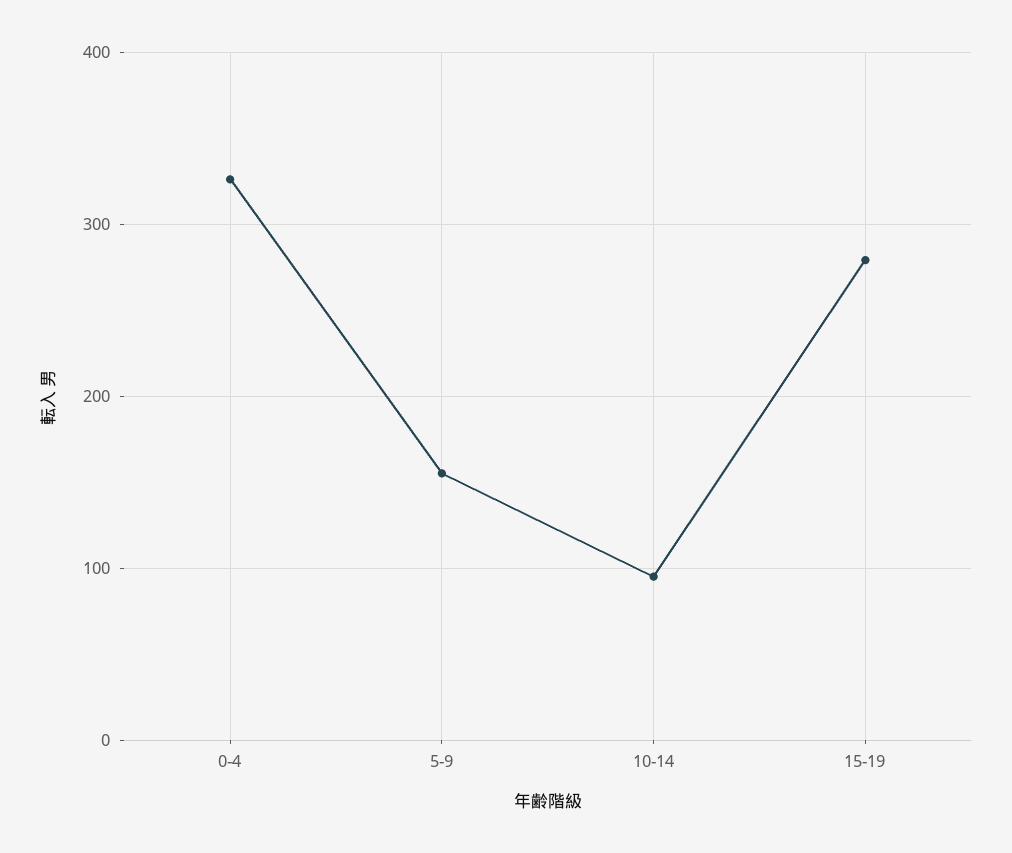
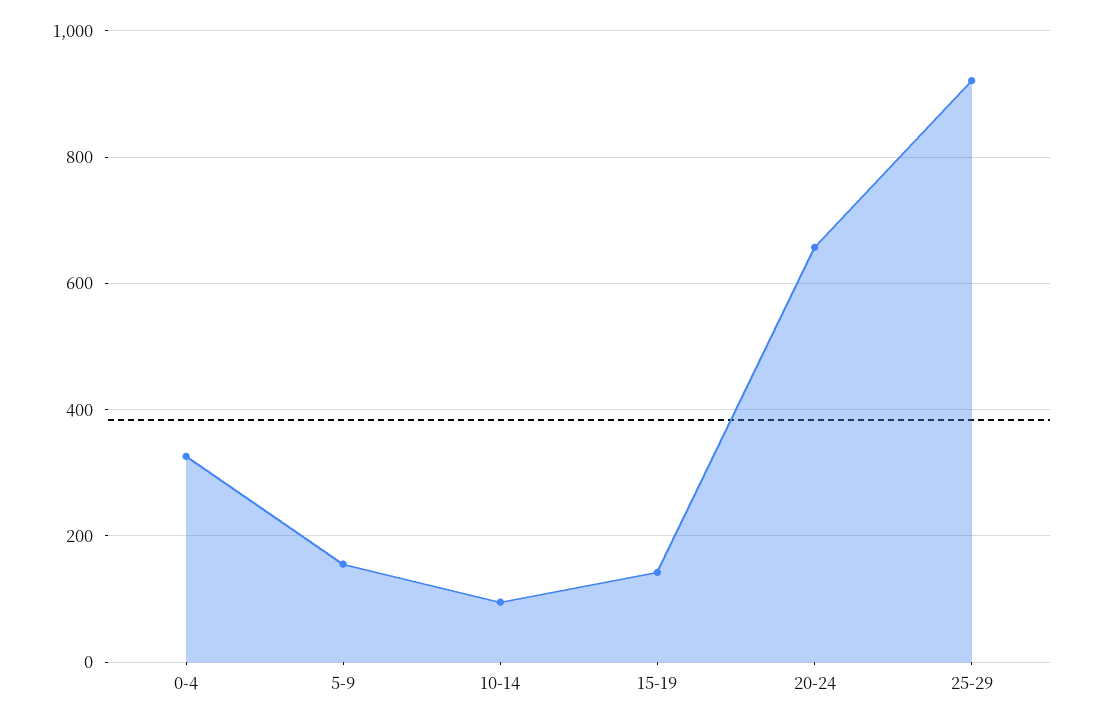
15-19: 280 -> 140
20-24: none -> 660
25-29: none -> 920

